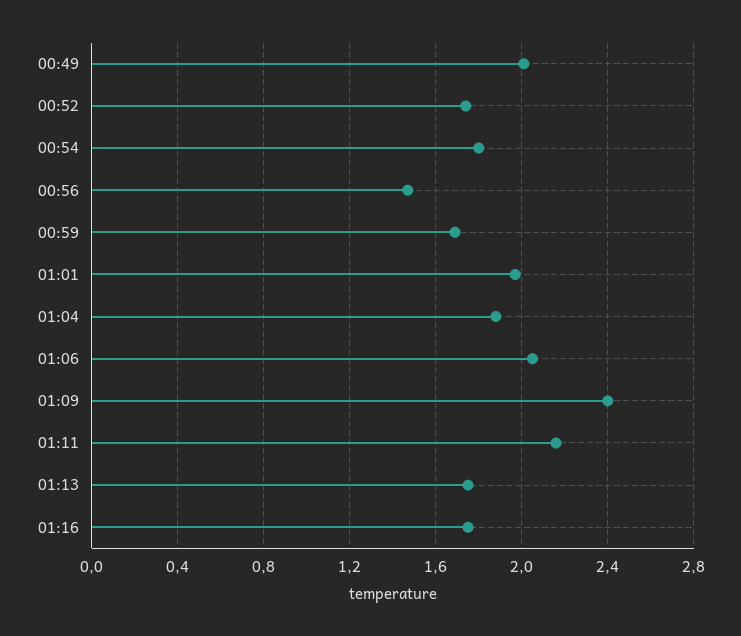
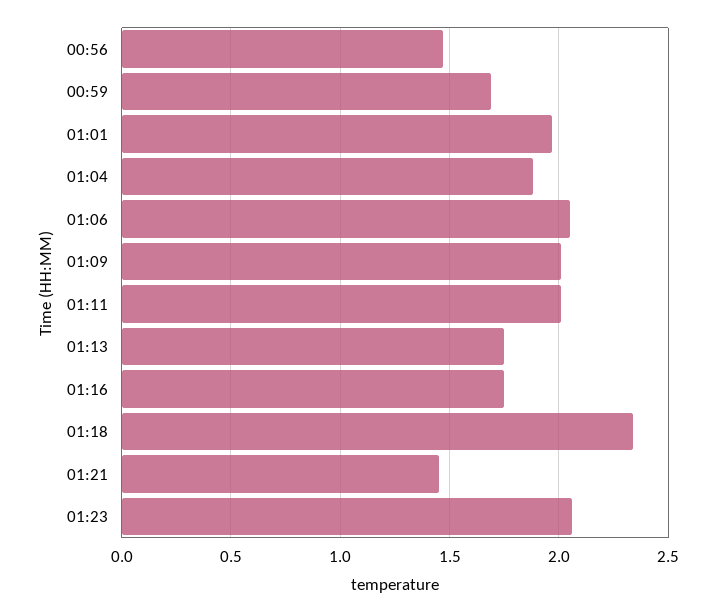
00:49: 2 -> none
00:52: 1.75 -> none
00:54: 1.8 -> none
01:09: 2.4 -> 2
01:11: 2.15 -> 2
01:18: none -> 2.35
01:21: none -> 1.45
01:23: none -> 2.05

